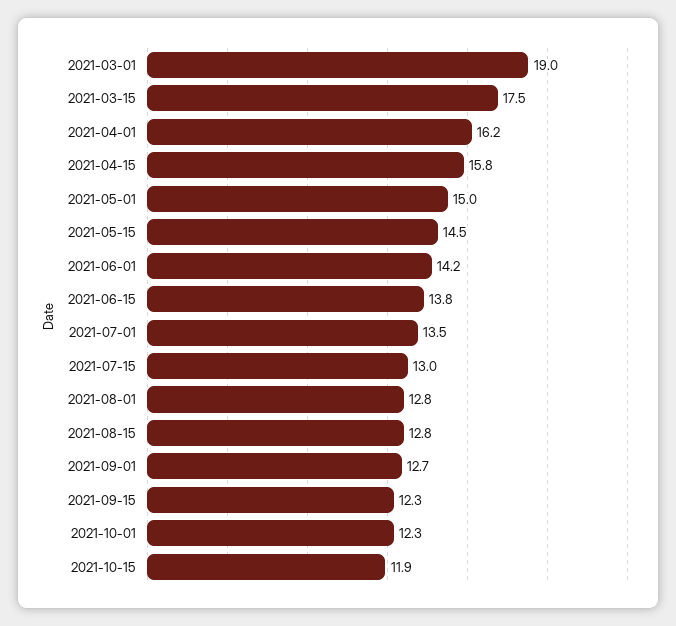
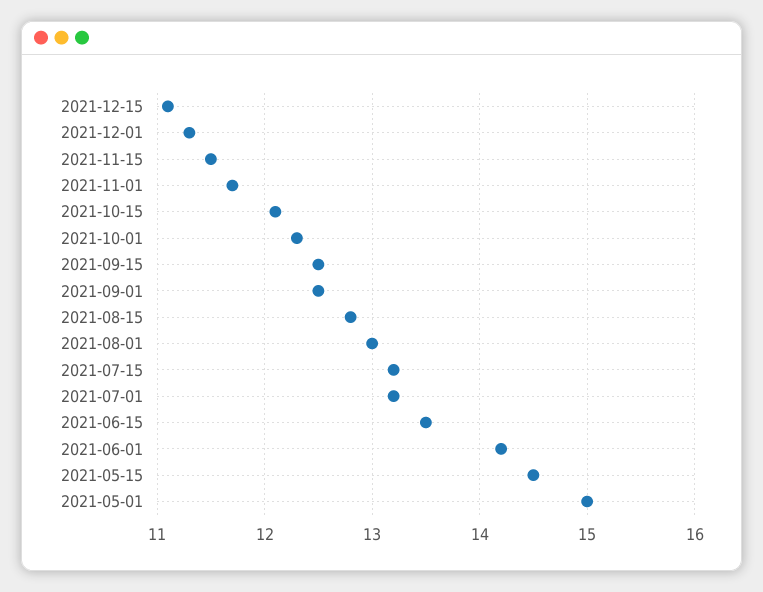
2021-03-01: 19 -> none
2021-03-15: 17.5 -> none
2021-04-01: 16.2 -> none
2021-04-15: 15.8 -> none
2021-06-15: 13.8 -> 13.5
2021-07-01: 13.5 -> 13.2
2021-07-15: 13 -> 13.2
2021-08-01: 12.8 -> 13
2021-09-01: 12.7 -> 12.5
2021-09-15: 12.3 -> 12.5
2021-10-15: 11.9 -> 12.1
2021-12-15: none -> 11.1
2021-12-01: none -> 11.3
2021-11-15: none -> 11.5
2021-11-01: none -> 11.7

